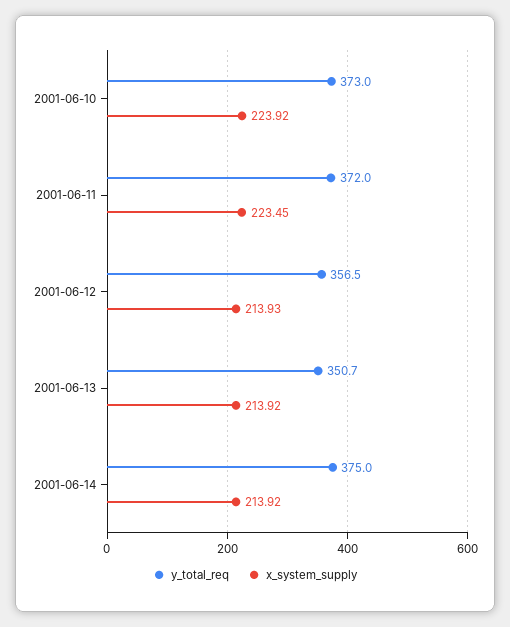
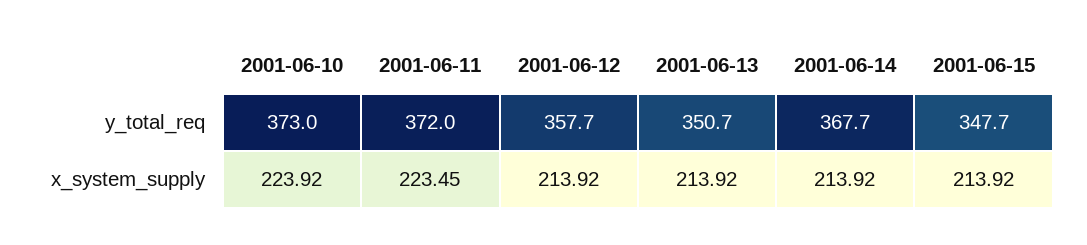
y_total_req, 2001-06-12: 356.5 -> 357.7
x_system_supply, 2001-06-12: 213.93 -> 213.92
y_total_req, 2001-06-14: 375 -> 367.7
y_total_req, 2001-06-15: none -> 347.7
x_system_supply, 2001-06-15: none -> 213.92

